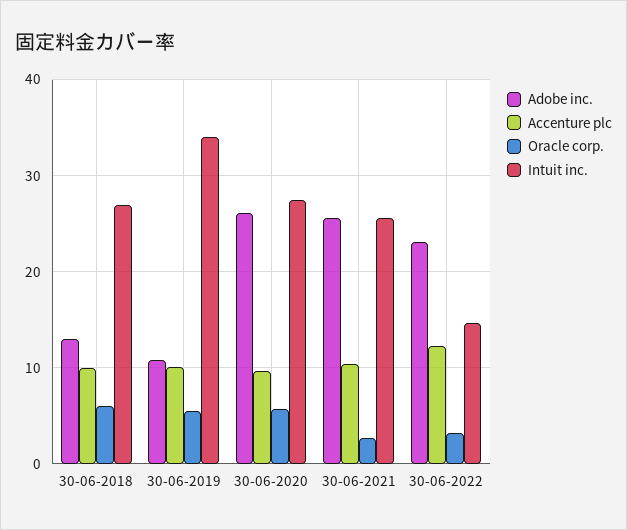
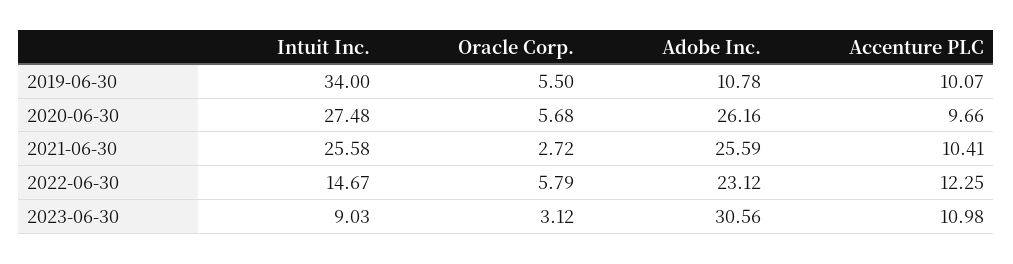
Adobe inc., 30-06-2018: 13 -> none
Accenture plc, 30-06-2018: 10 -> none
Oracle corp., 30-06-2018: 6 -> none
Intuit inc., 30-06-2018: 27 -> none
Oracle corp., 30-06-2022: 3 -> 5.79
Intuit inc., 2023-06-30: none -> 9.03
Oracle corp., 2023-06-30: none -> 3.12
Adobe inc., 2023-06-30: none -> 30.56
Accenture plc, 2023-06-30: none -> 10.98

